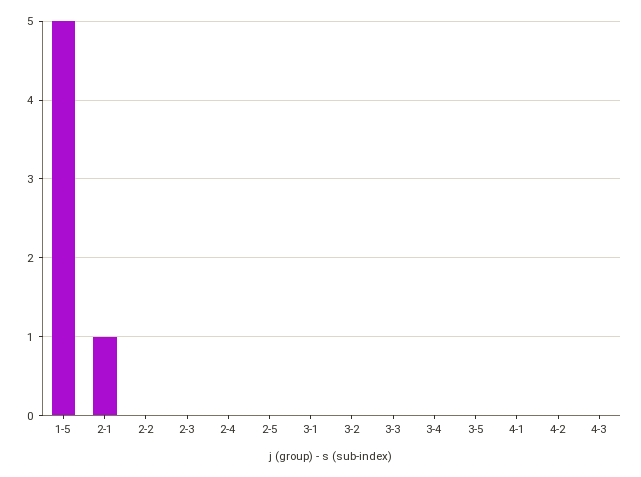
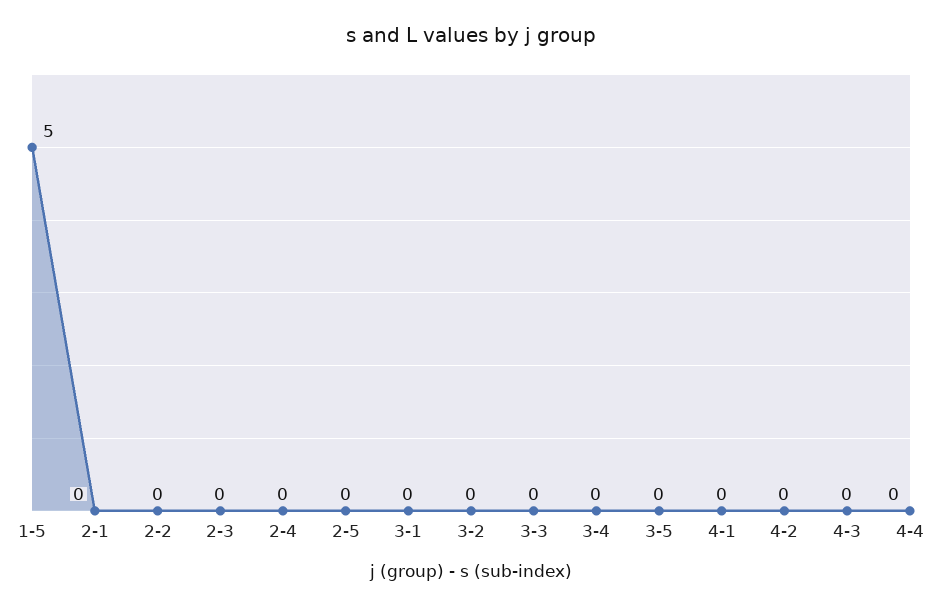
2-1: 1 -> 0
4-4: none -> 0

